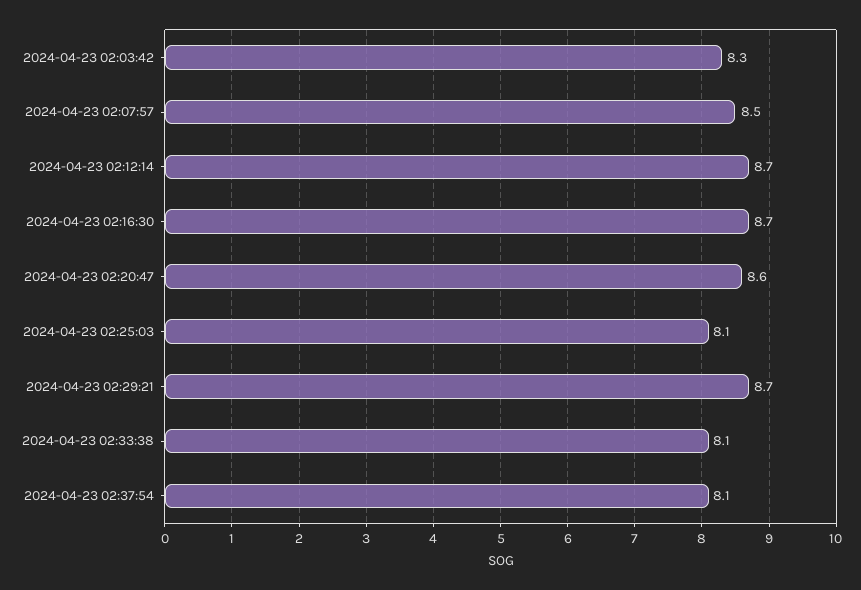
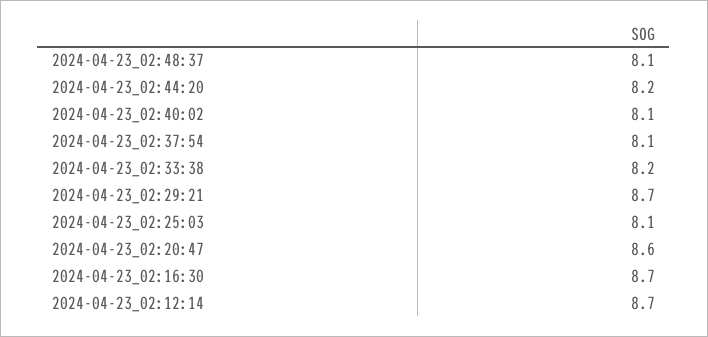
2024-04-23 02:03:42: 8.3 -> none
2024-04-23 02:07:57: 8.5 -> none
2024-04-23 02:33:38: 8.1 -> 8.2
2024-04-23_02:48:37: none -> 8.1
2024-04-23_02:44:20: none -> 8.2
2024-04-23_02:40:02: none -> 8.1

